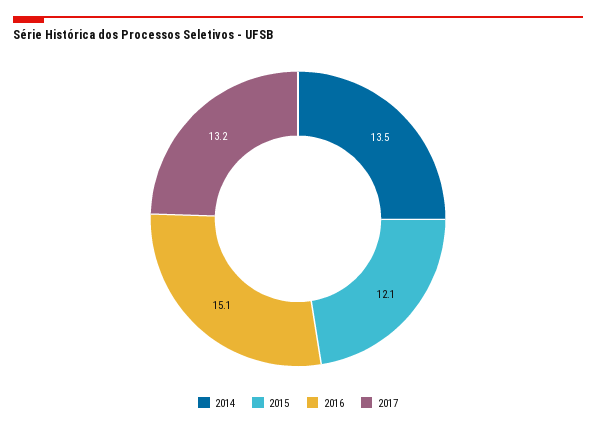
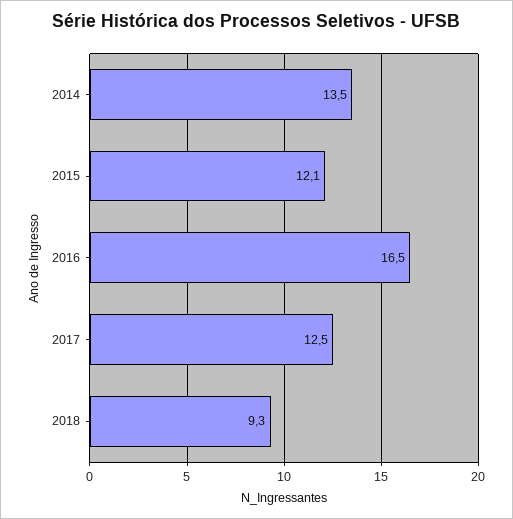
2016: 15.1 -> 16.5
2017: 13.2 -> 12.5
2018: none -> 9.3

